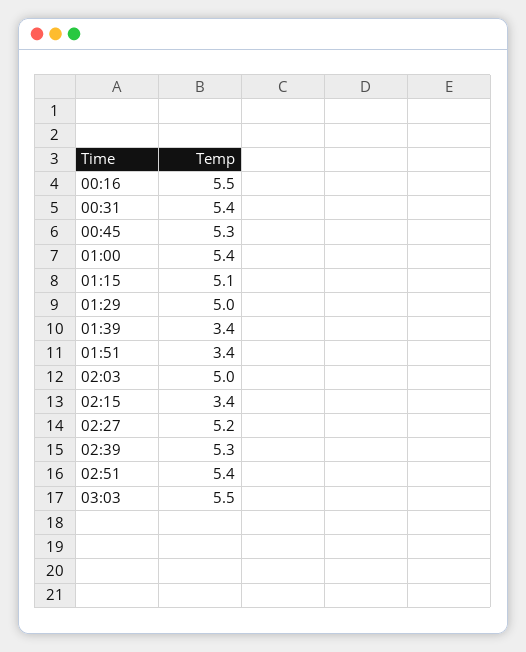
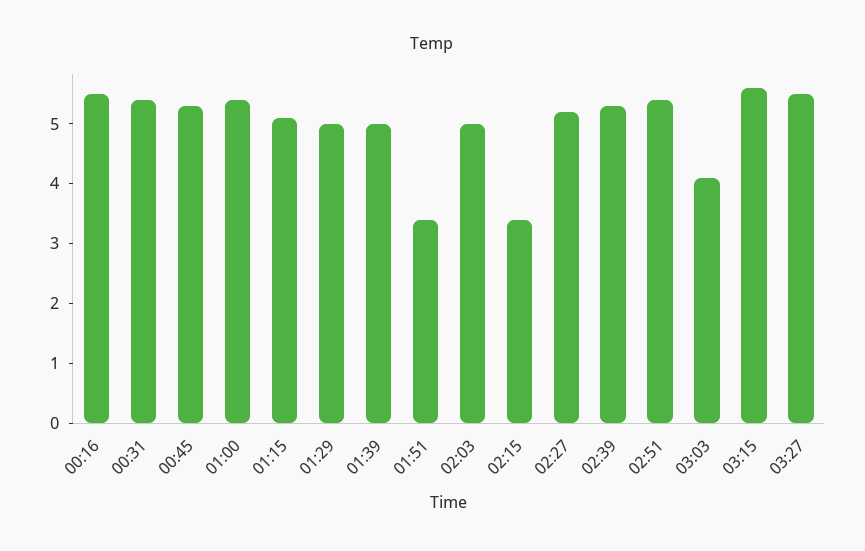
01:39: 3.4 -> 5
03:03: 5.5 -> 4
03:15: none -> 5.5
03:27: none -> 5.5

